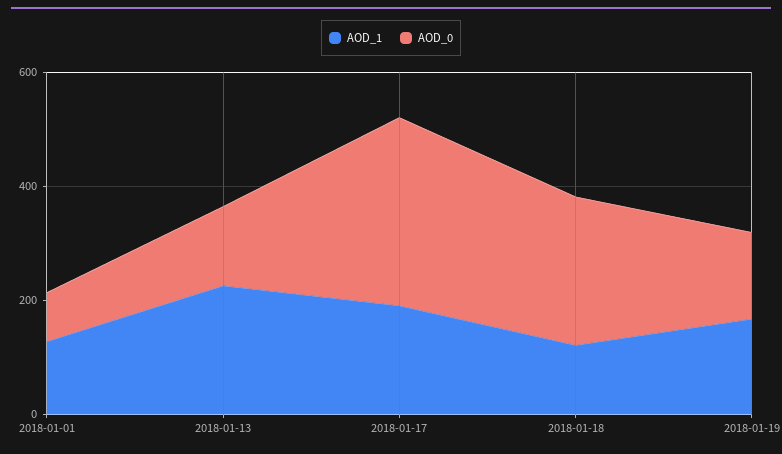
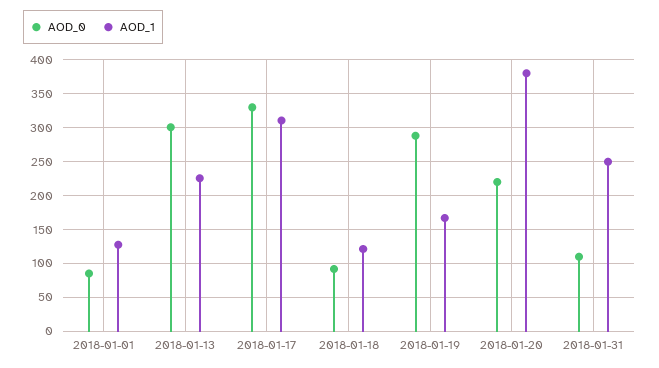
AOD_0, 2018-01-13: 150 -> 300
AOD_1, 2018-01-17: 200 -> 310
AOD_0, 2018-01-18: 250 -> 90
AOD_0, 2018-01-19: 150 -> 290
AOD_0, 2018-01-20: none -> 220
AOD_1, 2018-01-20: none -> 380
AOD_0, 2018-01-31: none -> 110
AOD_1, 2018-01-31: none -> 250

